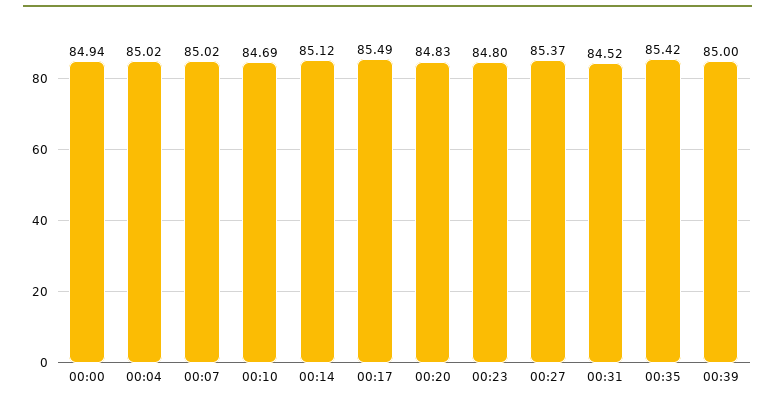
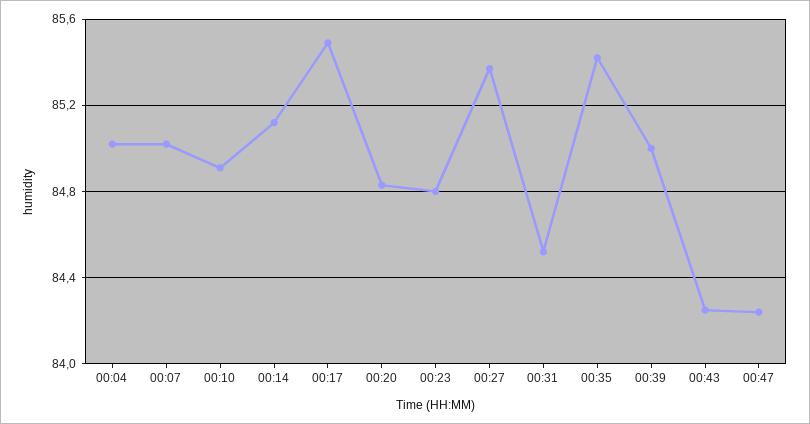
00:00: 84.94 -> none
00:10: 84.69 -> 84.9
00:43: none -> 84.25
00:47: none -> 84.25

